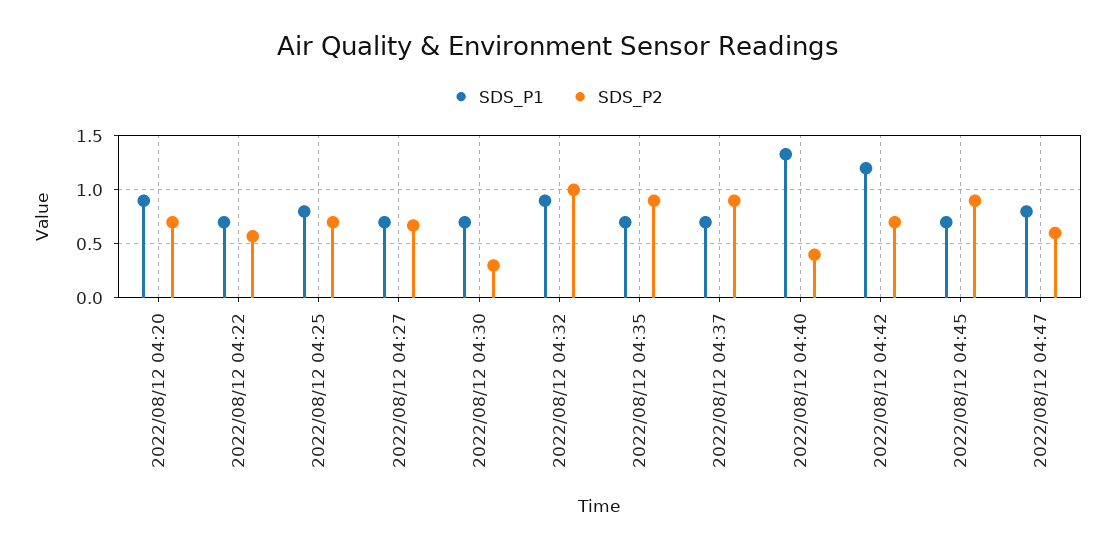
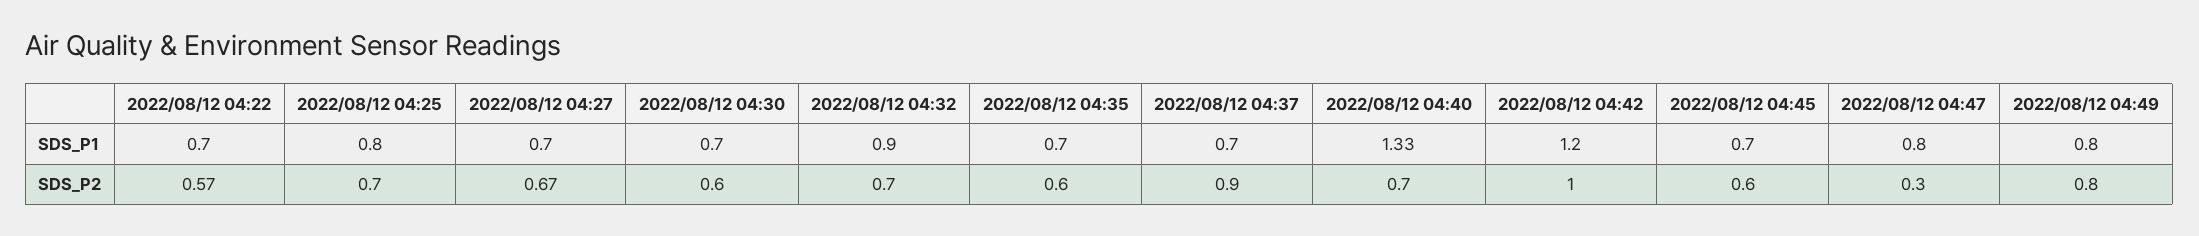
SDS_P1, 2022/08/12 04:20: 0.9 -> none
SDS_P2, 2022/08/12 04:20: 0.7 -> none
SDS_P2, 2022/08/12 04:30: 0.3 -> 0.6
SDS_P2, 2022/08/12 04:32: 1 -> 0.7
SDS_P2, 2022/08/12 04:35: 0.9 -> 0.6
SDS_P2, 2022/08/12 04:40: 0.4 -> 0.7
SDS_P2, 2022/08/12 04:42: 0.7 -> 1
SDS_P2, 2022/08/12 04:45: 0.9 -> 0.6
SDS_P2, 2022/08/12 04:47: 0.6 -> 0.3
SDS_P1, 2022/08/12 04:49: none -> 0.8
SDS_P2, 2022/08/12 04:49: none -> 0.8

